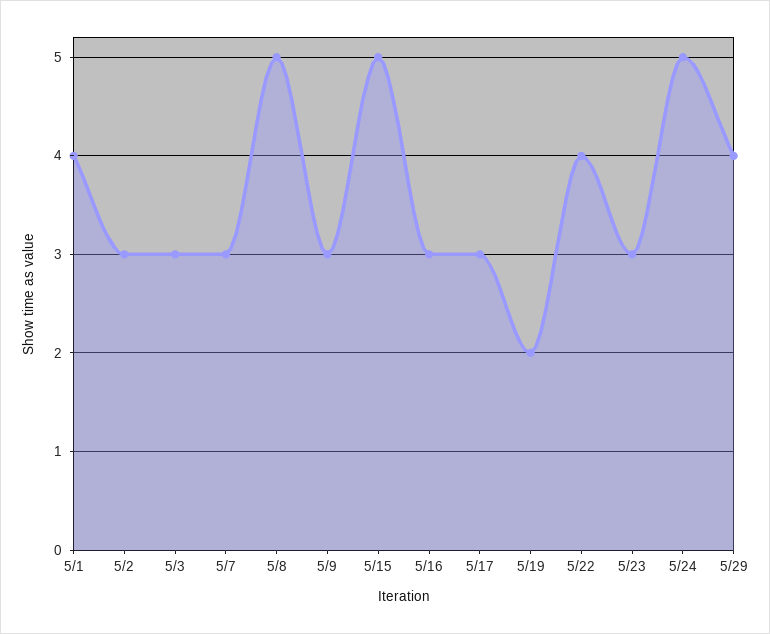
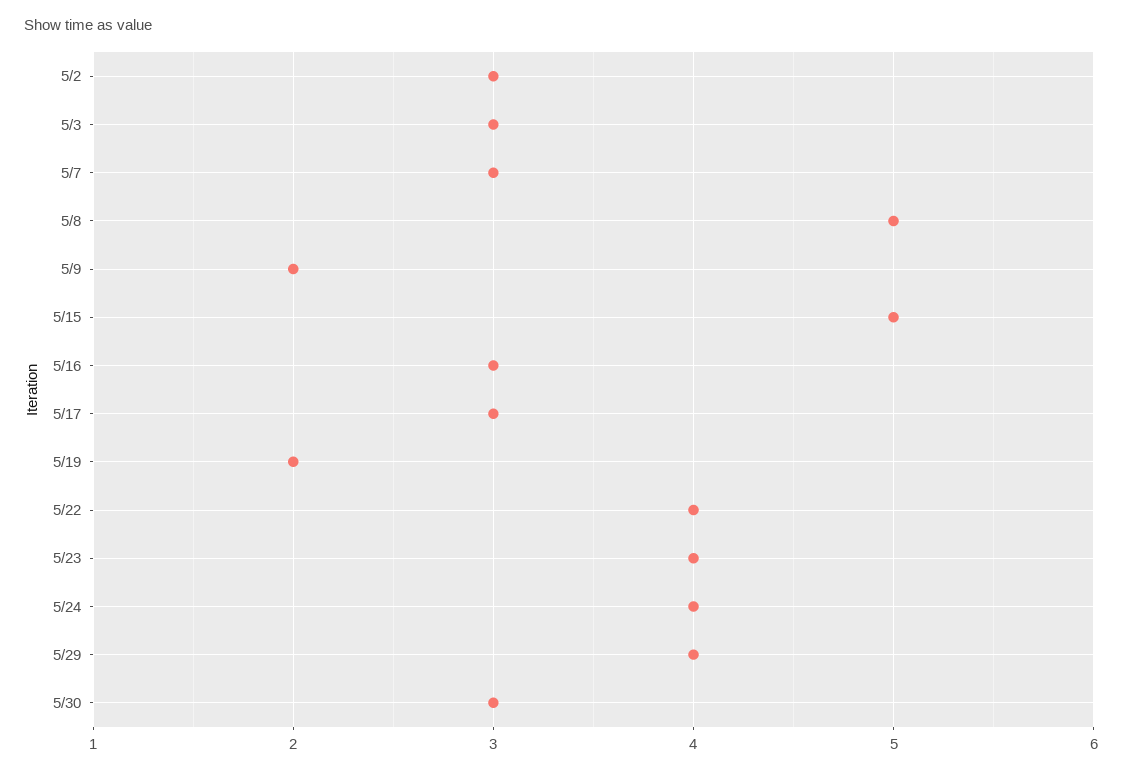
5/1: 4 -> none
5/9: 3 -> 2
5/23: 3 -> 4
5/24: 5 -> 4
5/30: none -> 3

